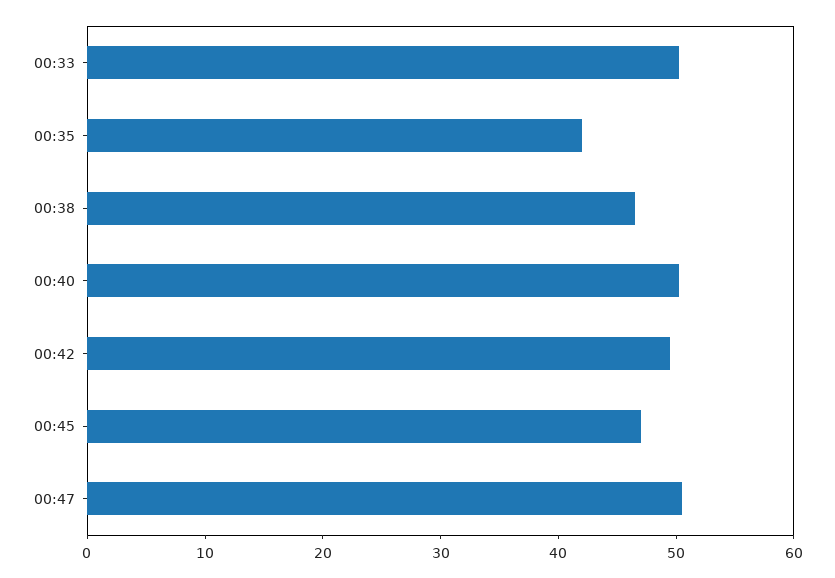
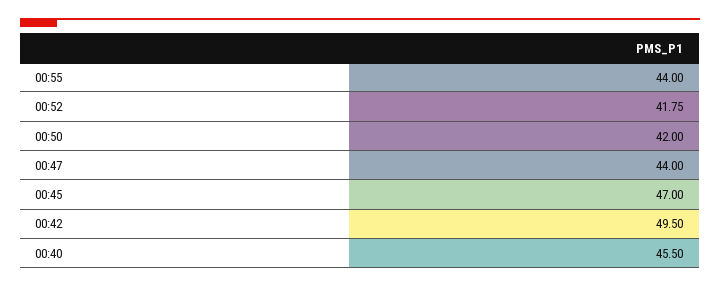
00:33: 50 -> none
00:35: 42 -> none
00:38: 46 -> none
00:40: 50 -> 45.5
00:47: 50 -> 44
00:55: none -> 44
00:52: none -> 41.75
00:50: none -> 42

